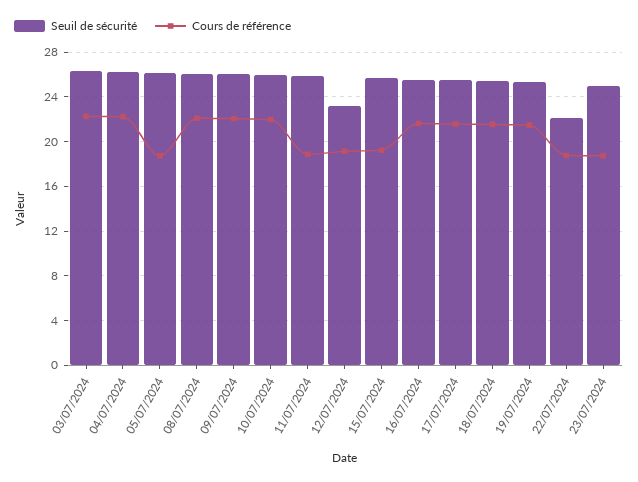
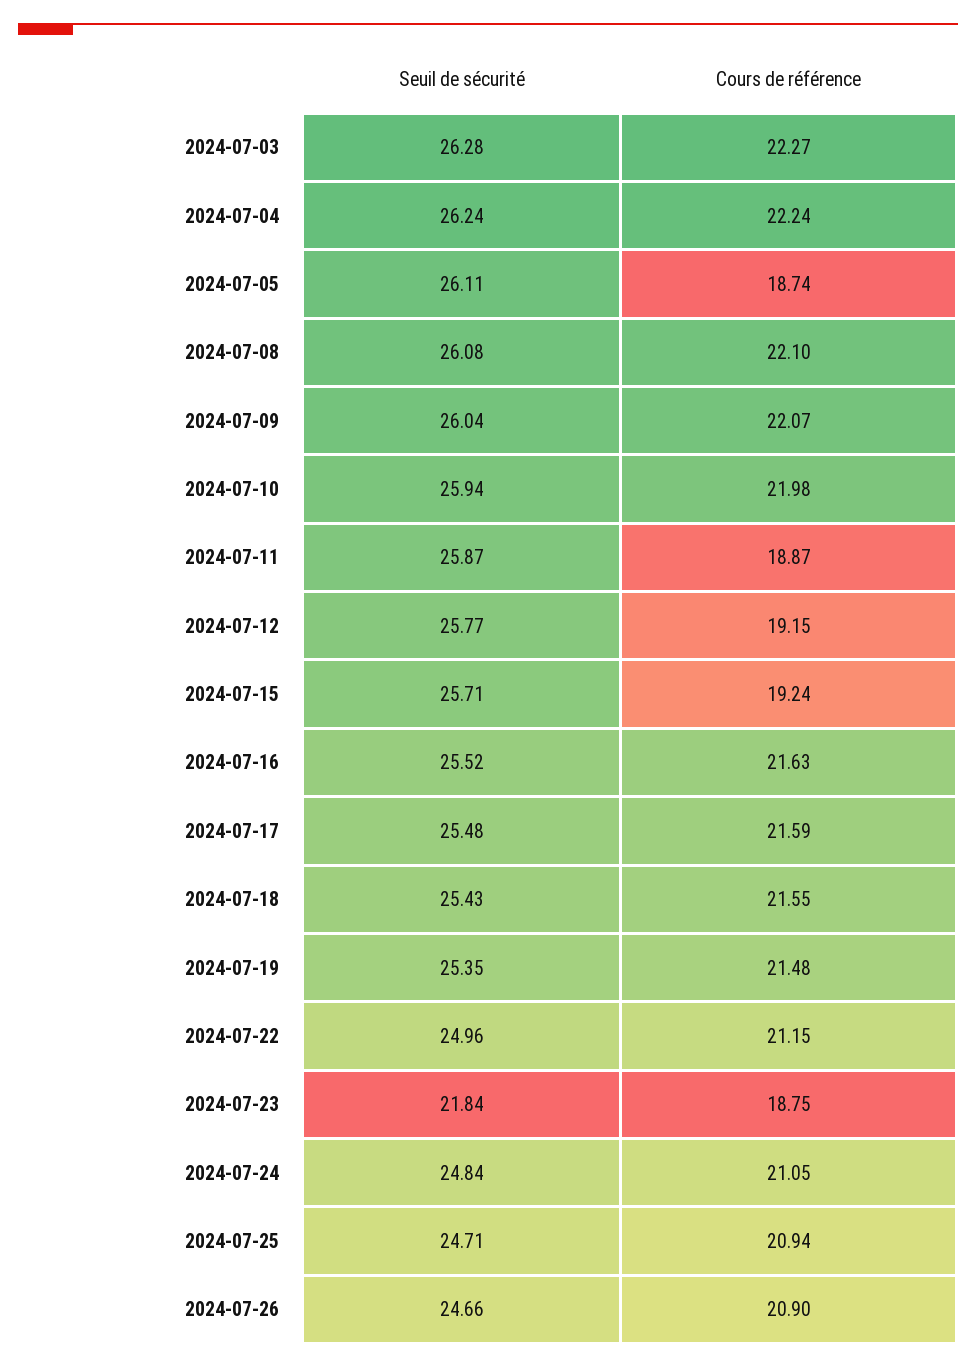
Seuil de sécurité, 12/07/2024: 23 -> 25.77
Seuil de sécurité, 22/07/2024: 22 -> 24.96
Cours de référence, 22/07/2024: 19 -> 21.15
Seuil de sécurité, 23/07/2024: 25 -> 21.84
Seuil de sécurité, 2024-07-24: none -> 24.84
Cours de référence, 2024-07-24: none -> 21.05
Seuil de sécurité, 2024-07-25: none -> 24.71
Cours de référence, 2024-07-25: none -> 20.94
Seuil de sécurité, 2024-07-26: none -> 24.66
Cours de référence, 2024-07-26: none -> 20.9

